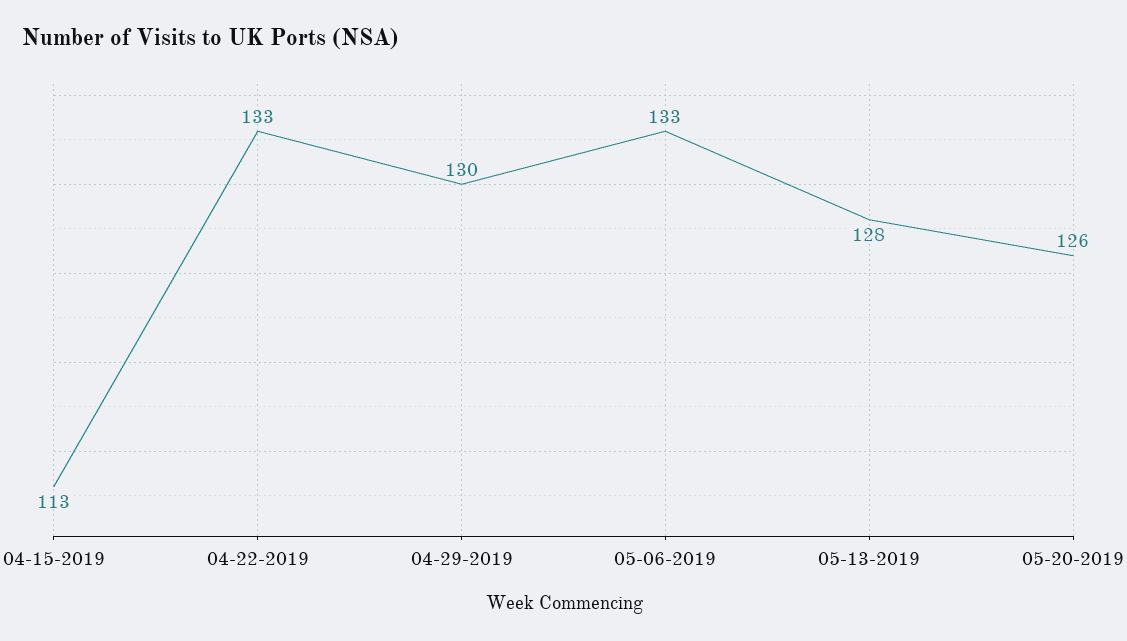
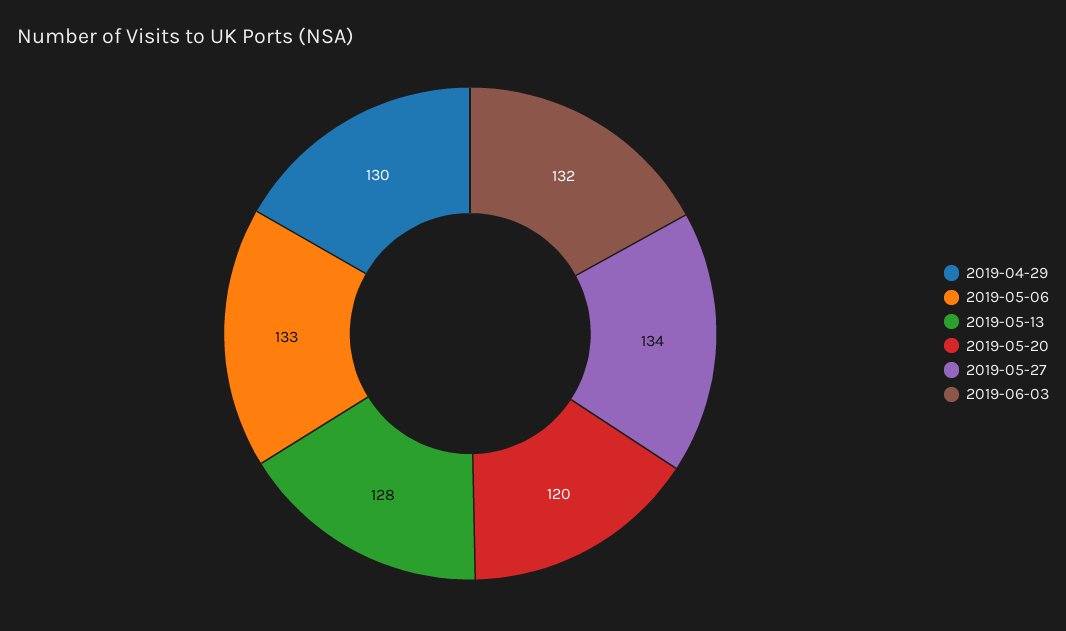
04-15-2019: 113 -> none
04-22-2019: 133 -> none
05-20-2019: 126 -> 120
2019-05-27: none -> 134
2019-06-03: none -> 132

